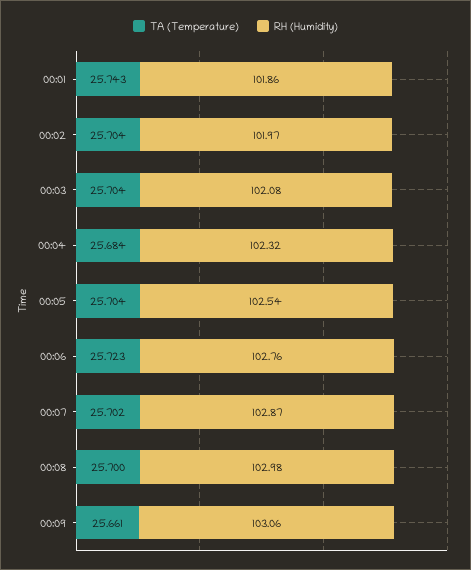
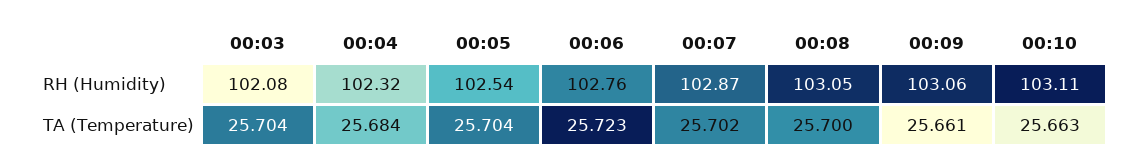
TA (Temperature), 00:01: 25.743 -> none
RH (Humidity), 00:01: 101.86 -> none
TA (Temperature), 00:02: 25.704 -> none
RH (Humidity), 00:02: 101.97 -> none
RH (Humidity), 00:08: 102.98 -> 103.05
RH (Humidity), 00:10: none -> 103.11
TA (Temperature), 00:10: none -> 25.663

